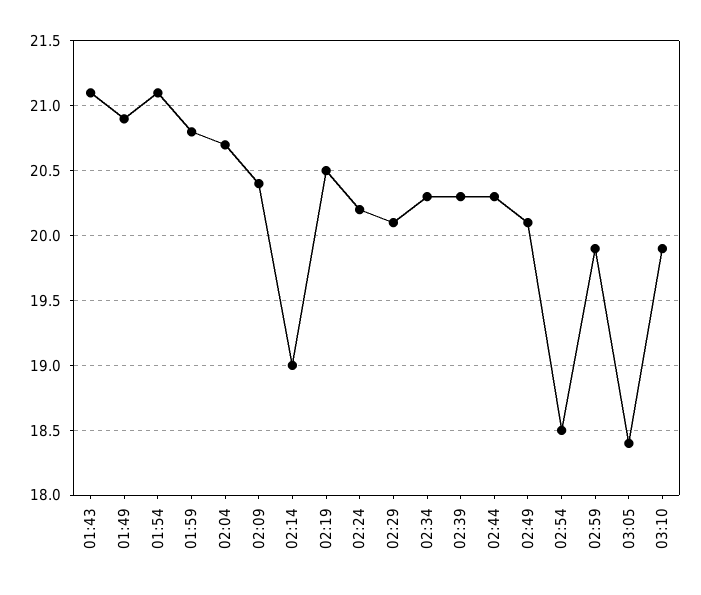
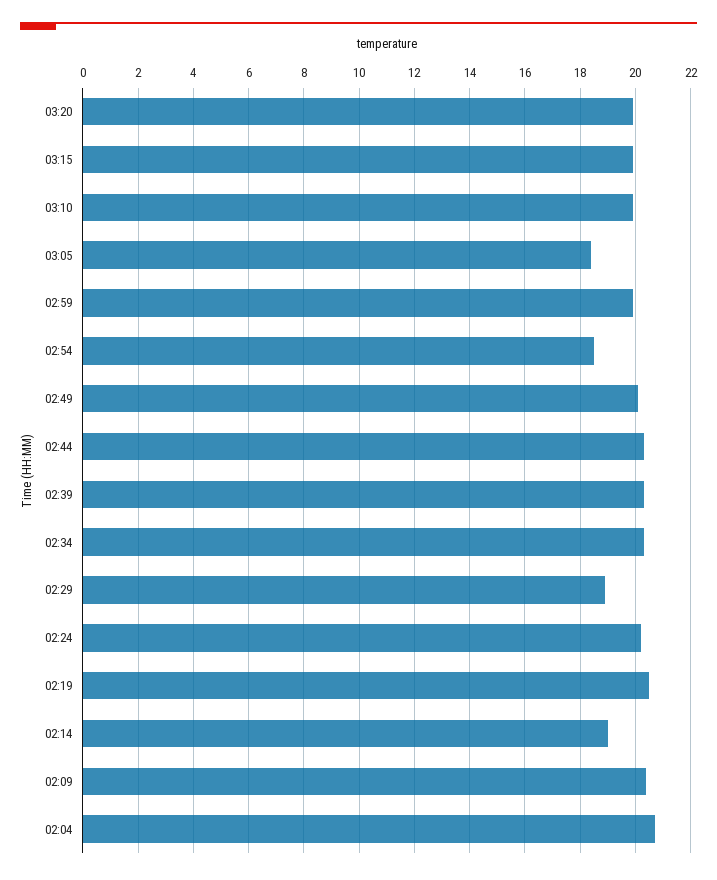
01:43: 21.1 -> none
01:49: 20.9 -> none
01:54: 21.1 -> none
01:59: 20.8 -> none
02:29: 20.1 -> 19
03:20: none -> 20
03:15: none -> 20

